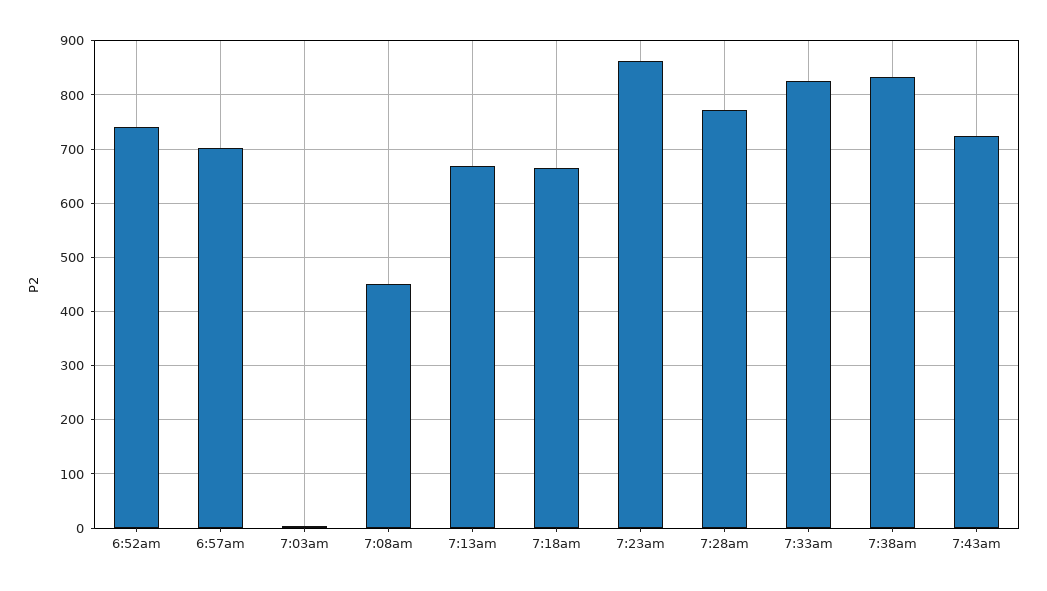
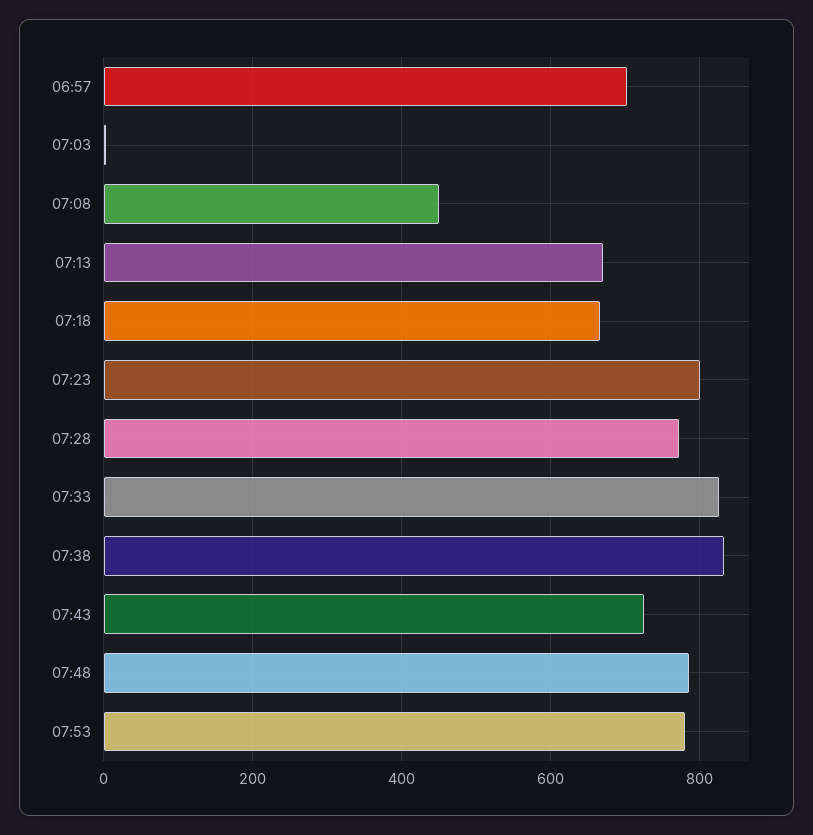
6:52am: 740 -> none
7:23am: 860 -> 800
07:48: none -> 780
07:53: none -> 780

